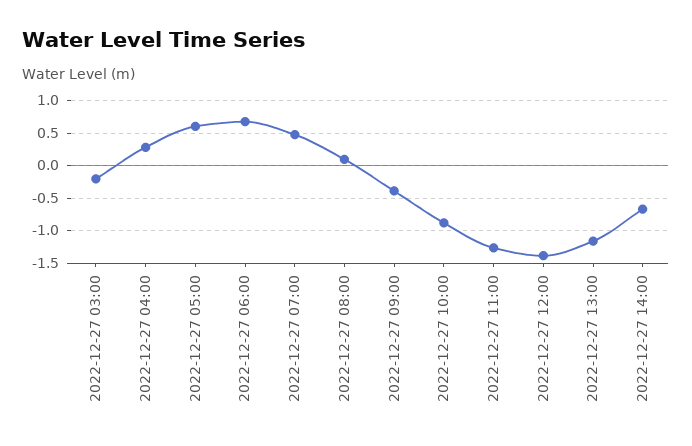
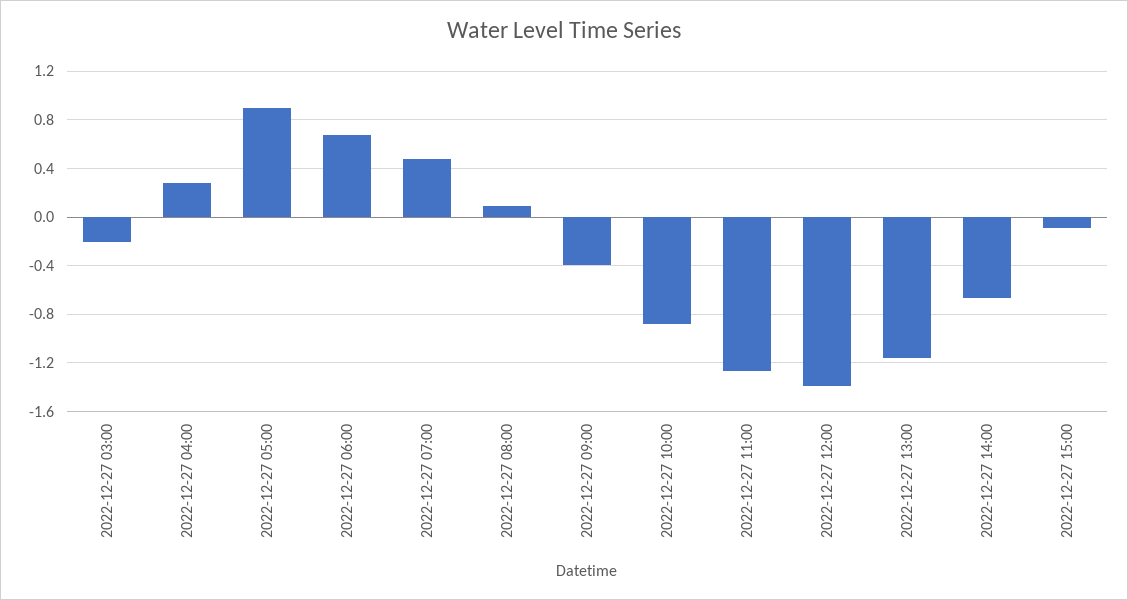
2022-12-27 05:00: 0.6 -> 0.9
2022-12-27 15:00: none -> -0.1

